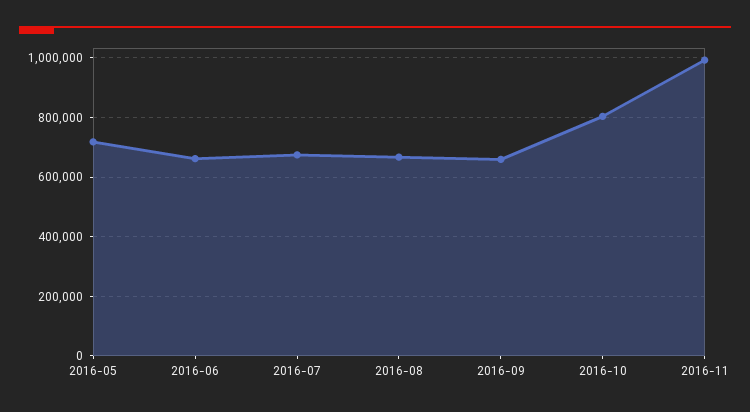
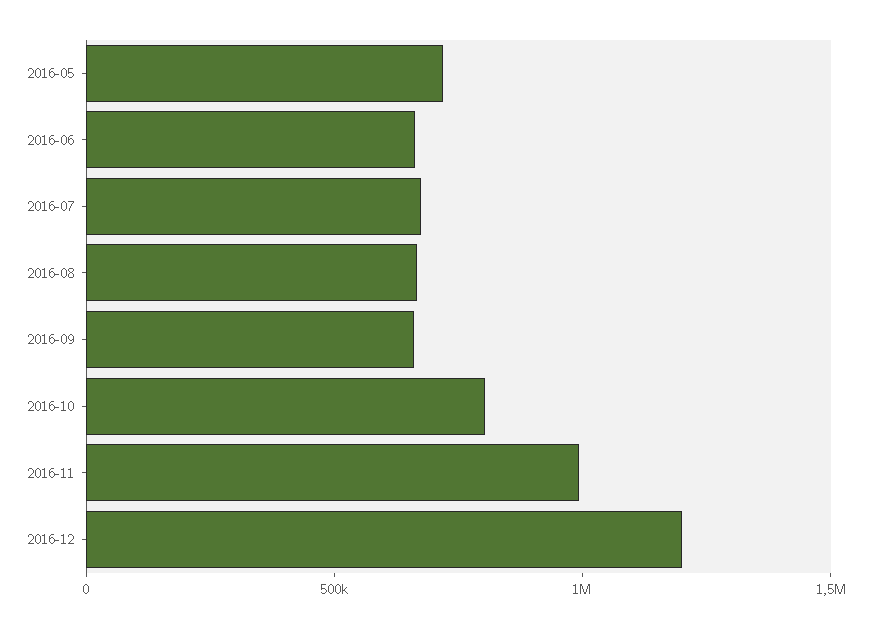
2016-12: none -> 1200000

